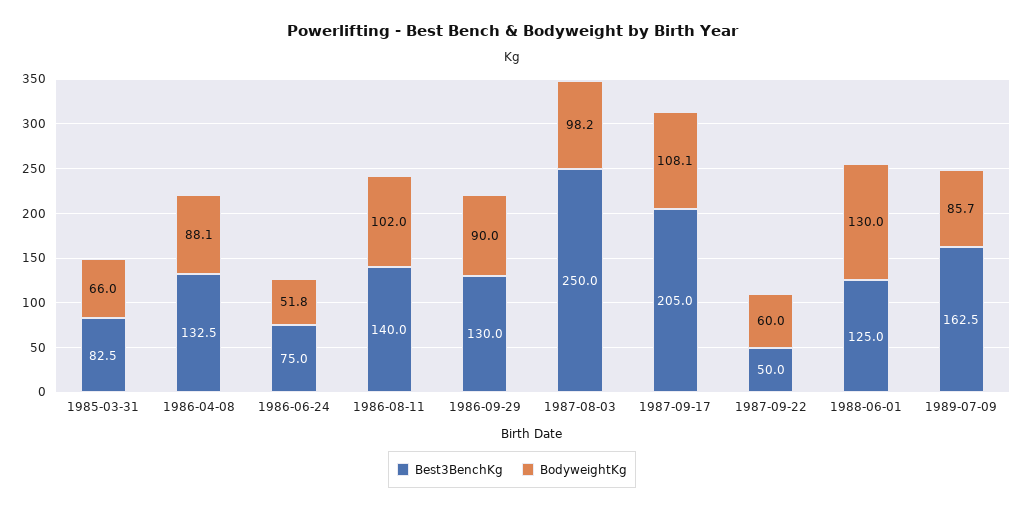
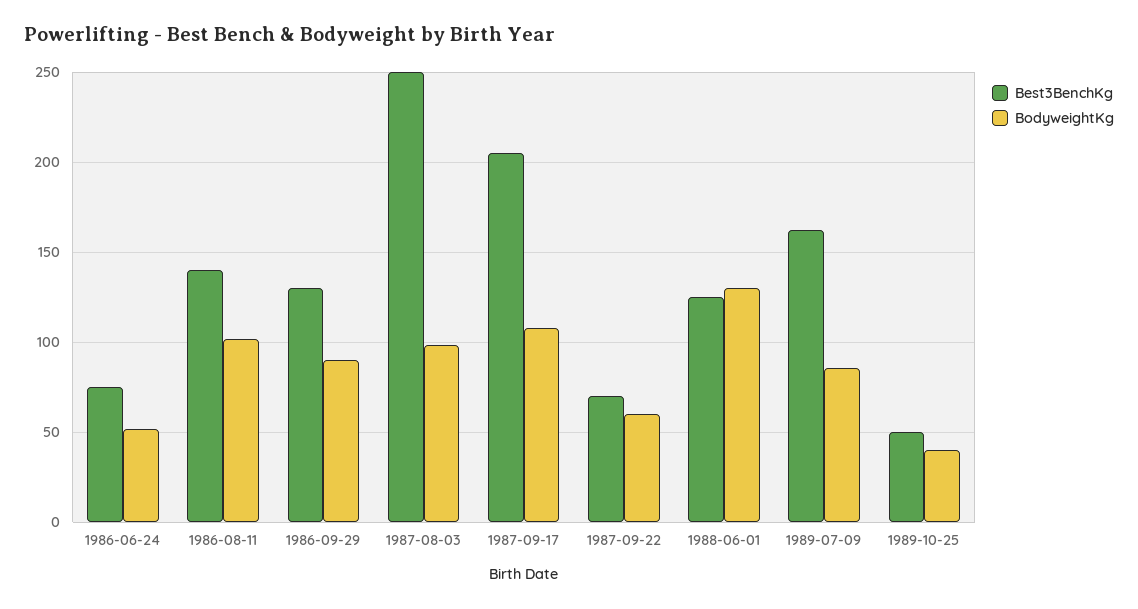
Best3BenchKg, 1985-03-31: 82.5 -> none
BodyweightKg, 1985-03-31: 66 -> none
Best3BenchKg, 1986-04-08: 132.5 -> none
BodyweightKg, 1986-04-08: 88.1 -> none
Best3BenchKg, 1987-09-22: 50 -> 70
Best3BenchKg, 1989-10-25: none -> 50
BodyweightKg, 1989-10-25: none -> 40

